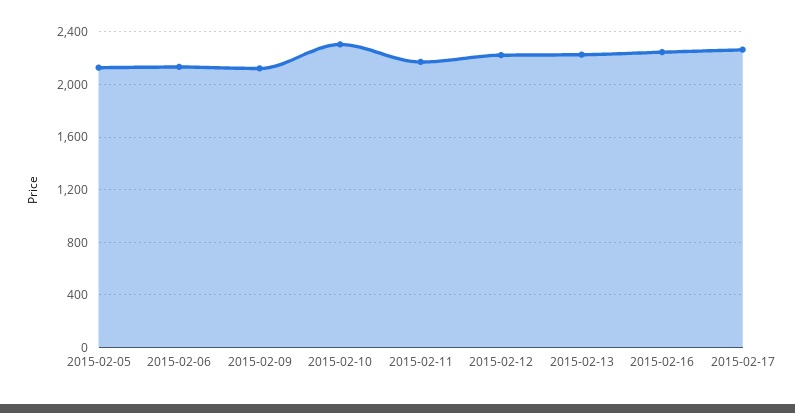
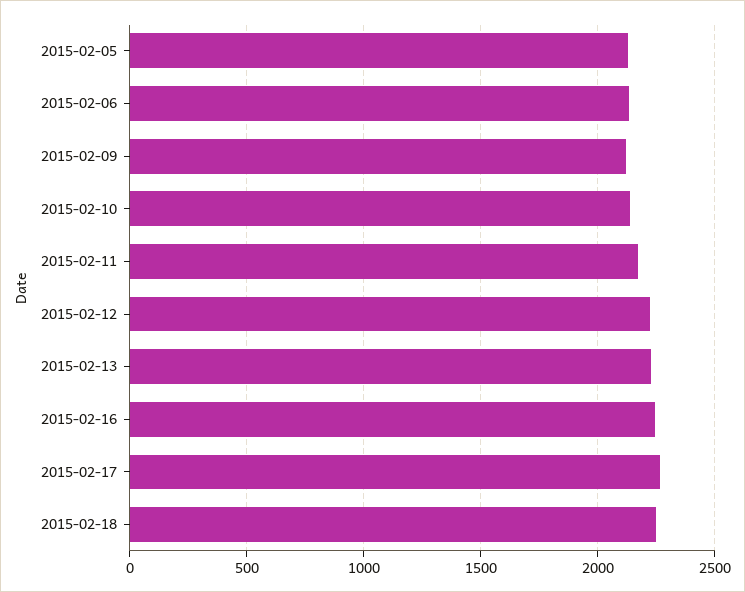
2015-02-10: 2300 -> 2150
2015-02-18: none -> 2250

